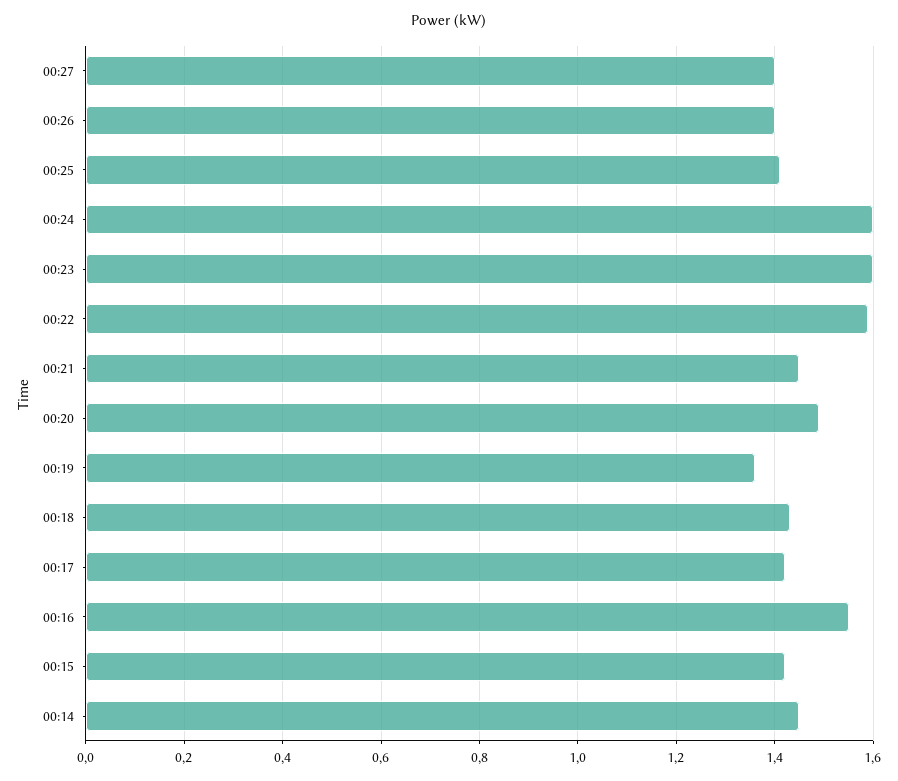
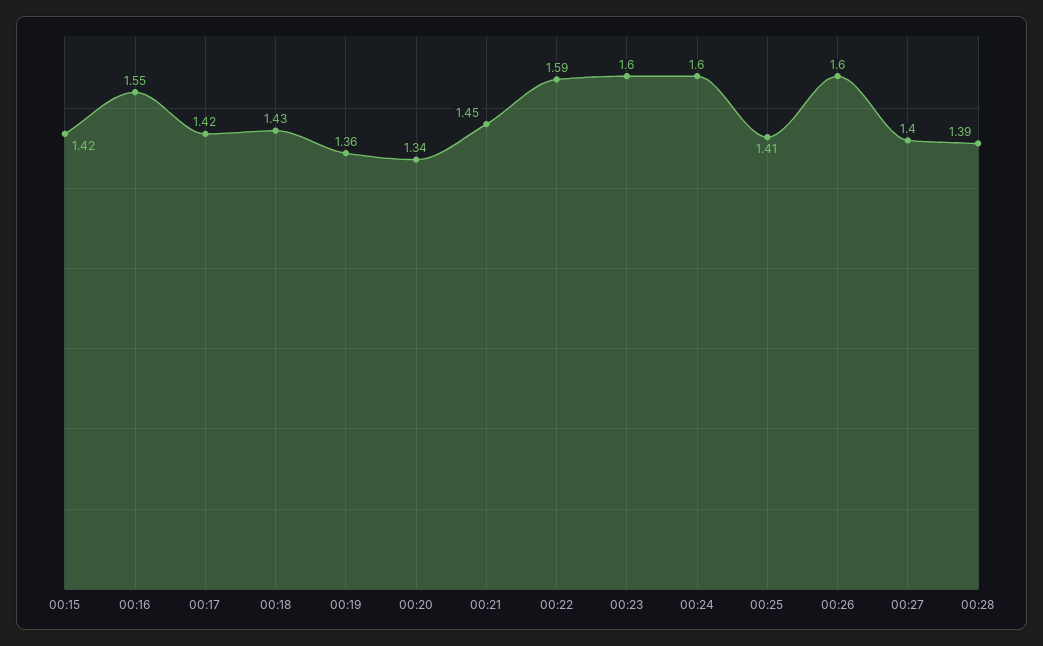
00:26: 1.4 -> 1.6
00:20: 1.5 -> 1.34
00:14: 1.45 -> none
00:28: none -> 1.39

